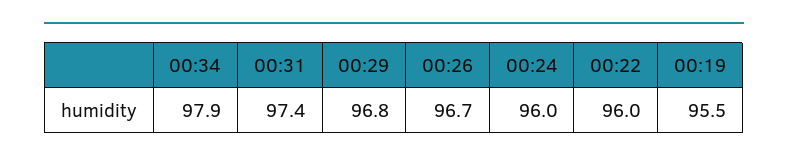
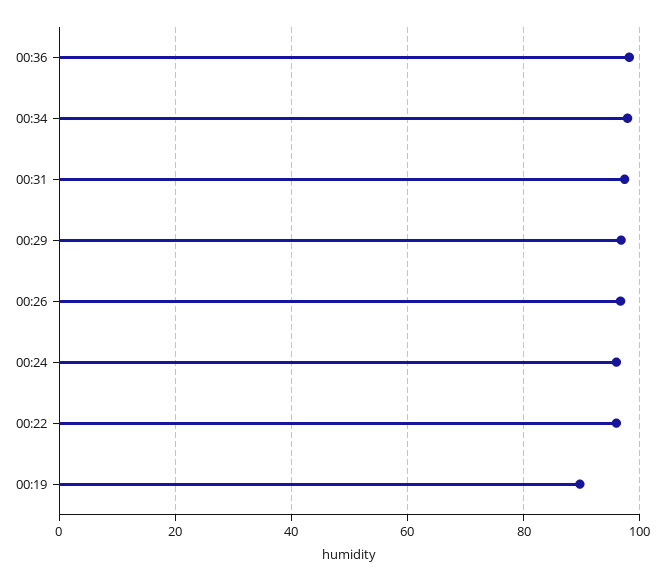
00:19: 95.5 -> 90
00:36: none -> 98

